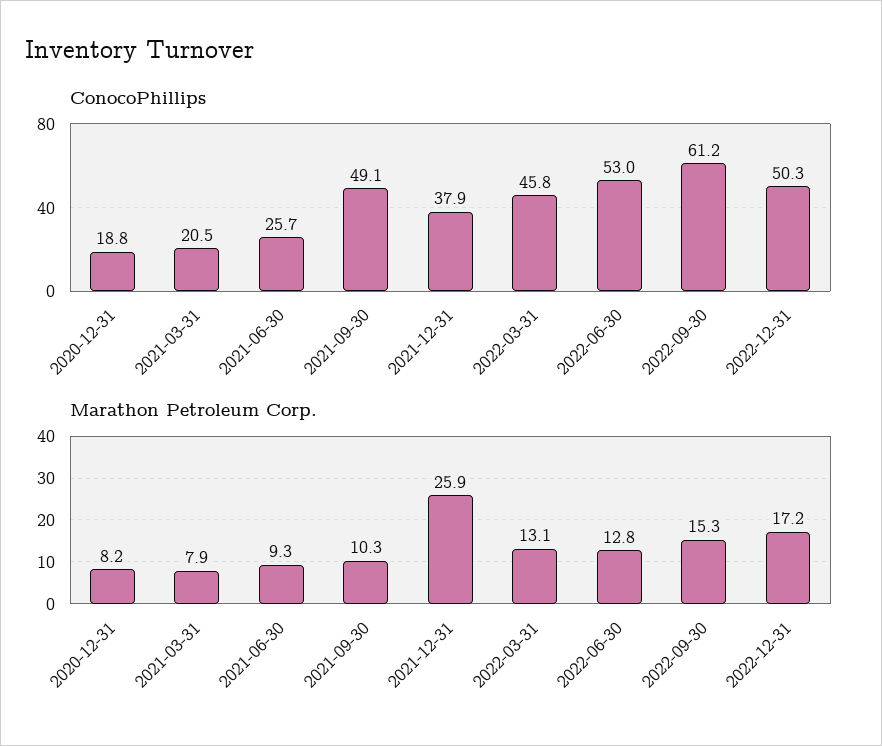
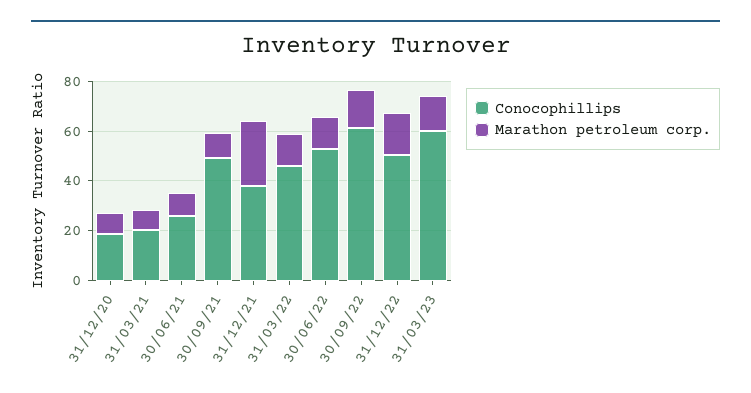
ConocoPhillips, 31/03/23: none -> 60
Marathon Petroleum Corp., 31/03/23: none -> 15

